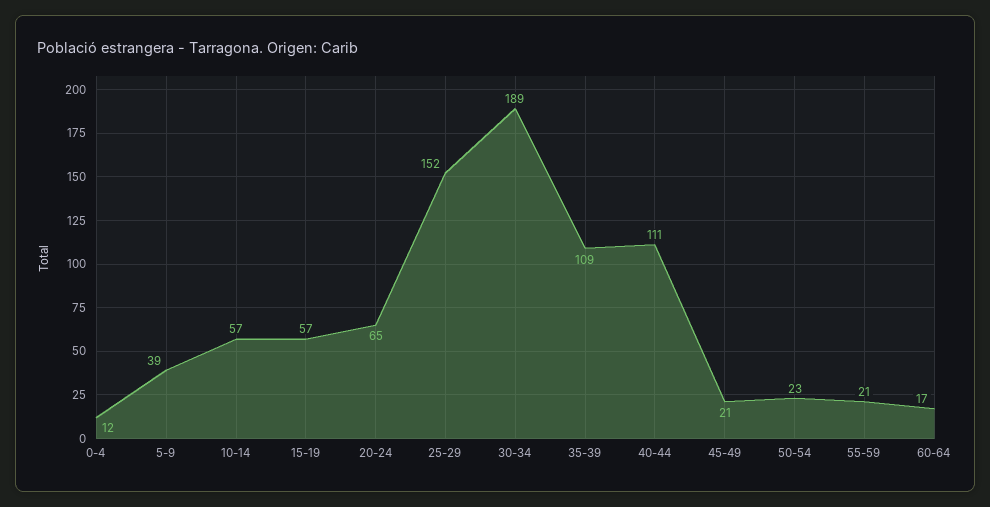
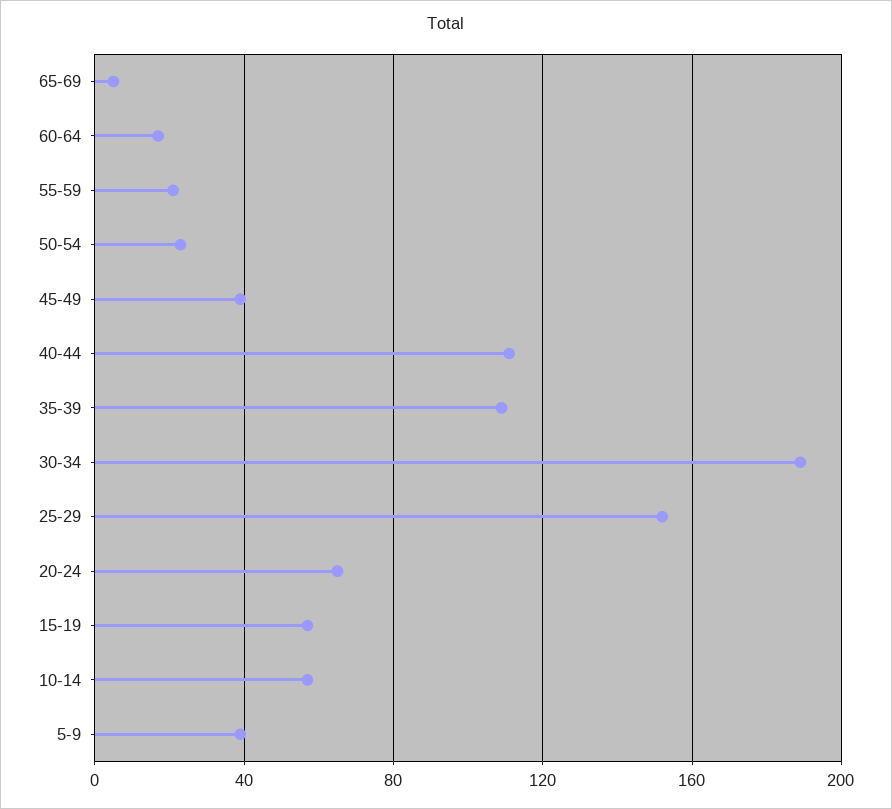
0-4: 12 -> none
45-49: 21 -> 40
65-69: none -> 5

